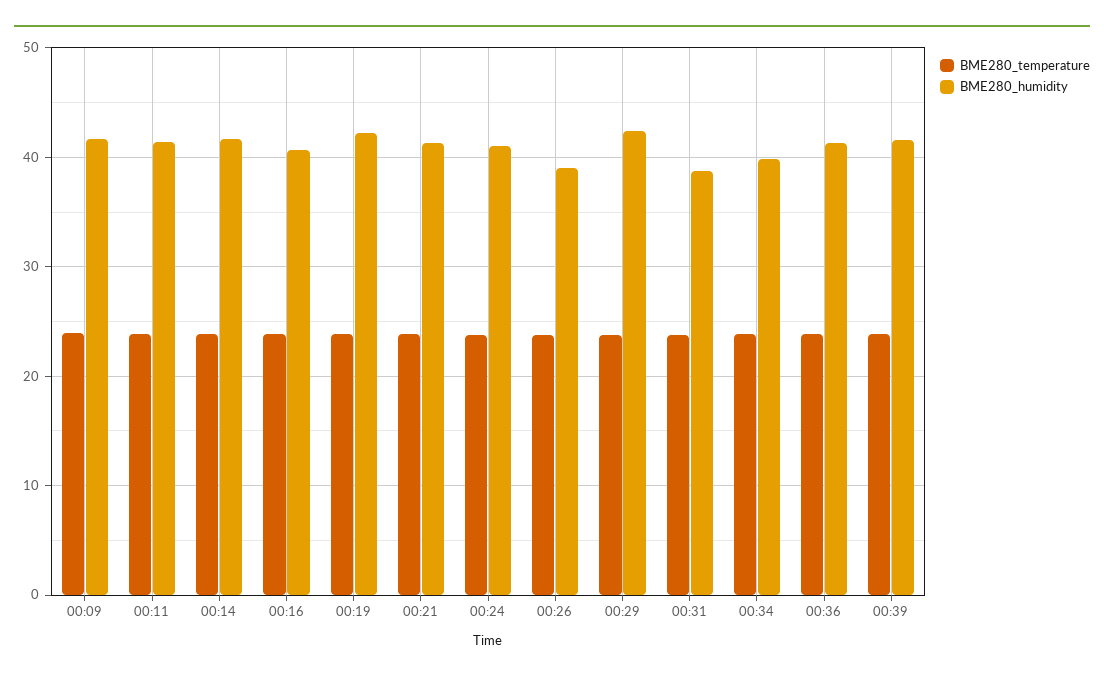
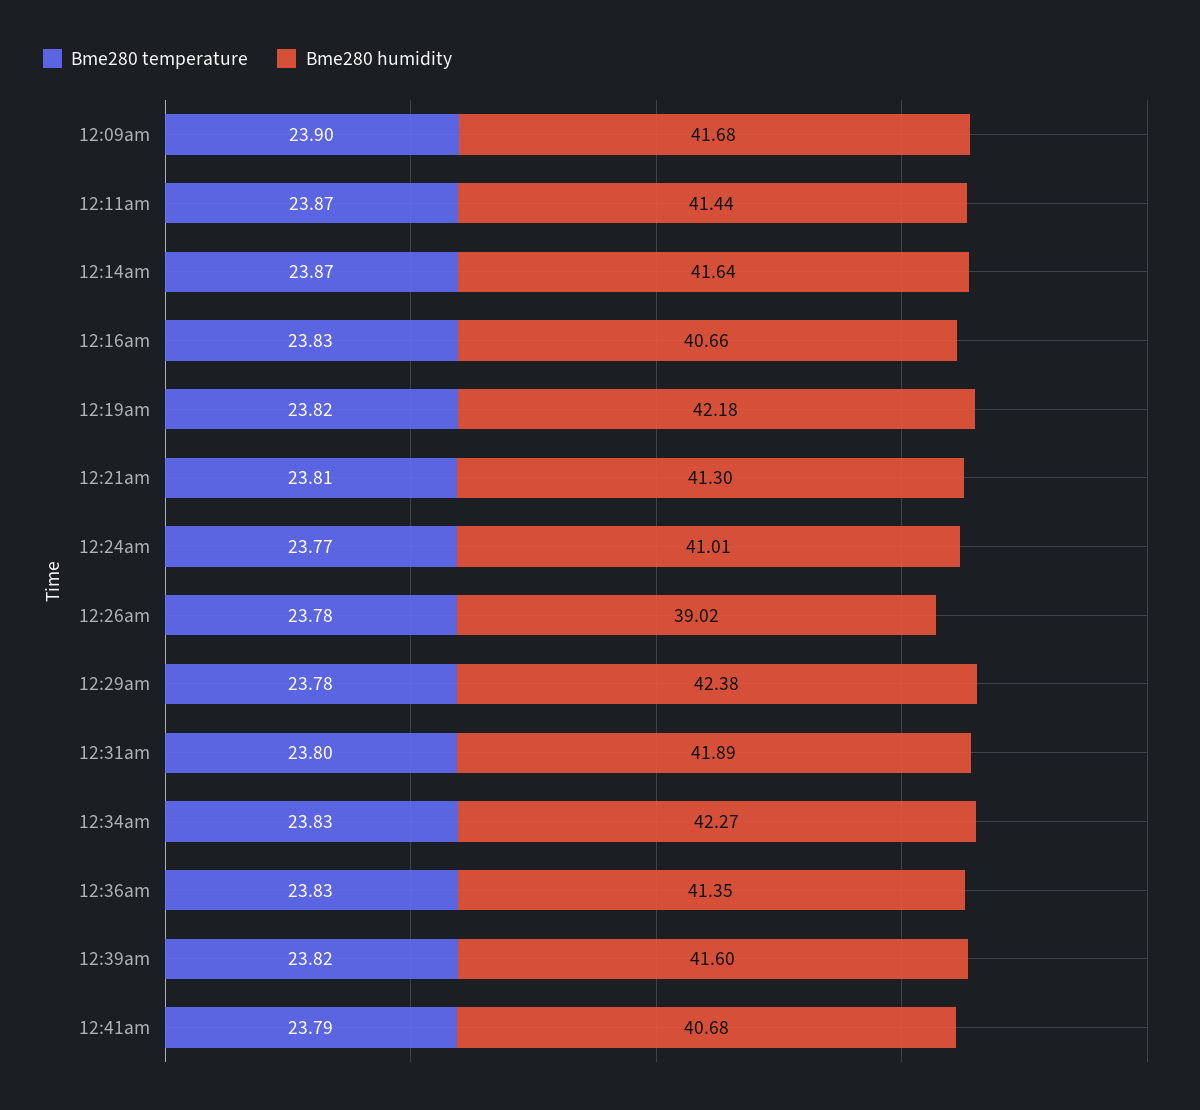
BME280_humidity, 00:31: 39 -> 41.89
BME280_humidity, 00:34: 40 -> 42.27
BME280_temperature, 12:41am: none -> 23.79
BME280_humidity, 12:41am: none -> 40.68

